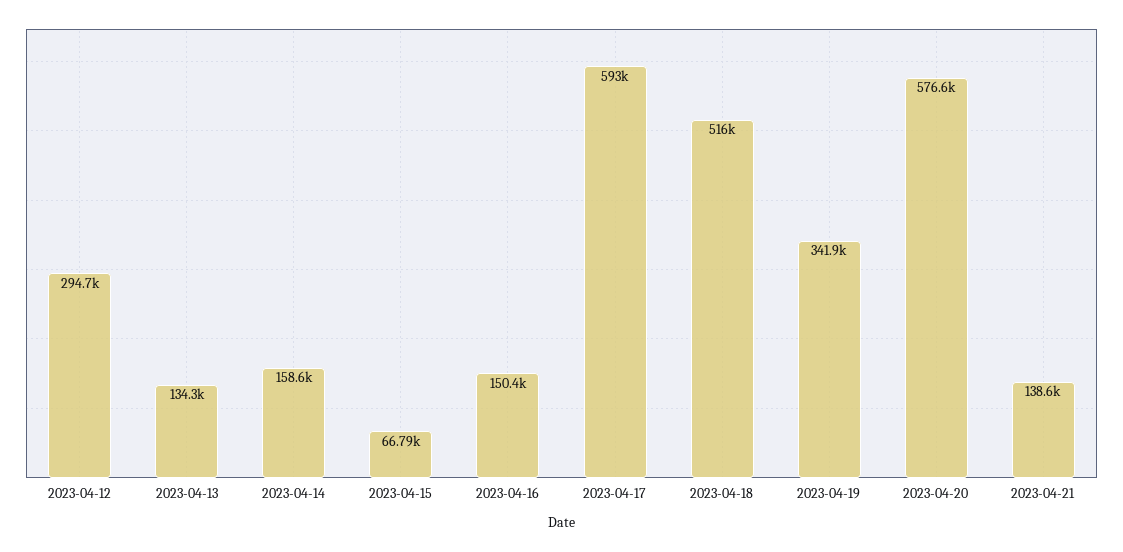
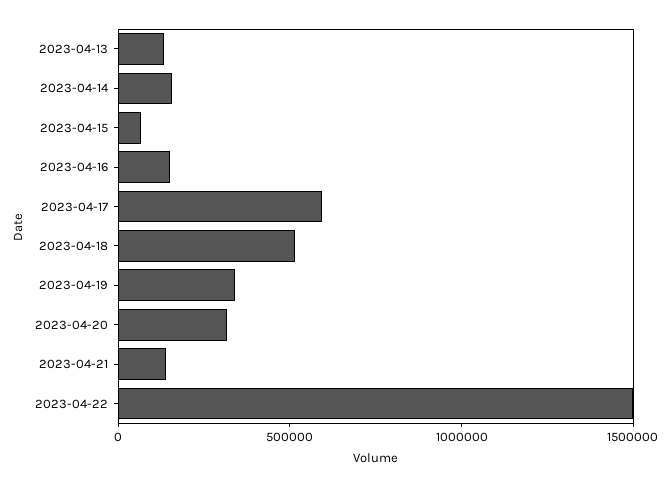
2023-04-12: 294700 -> none
2023-04-20: 576600 -> 300000
2023-04-22: none -> 1500000

